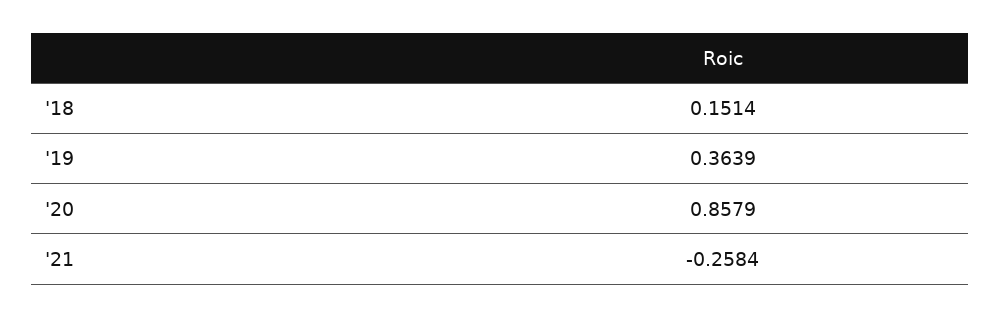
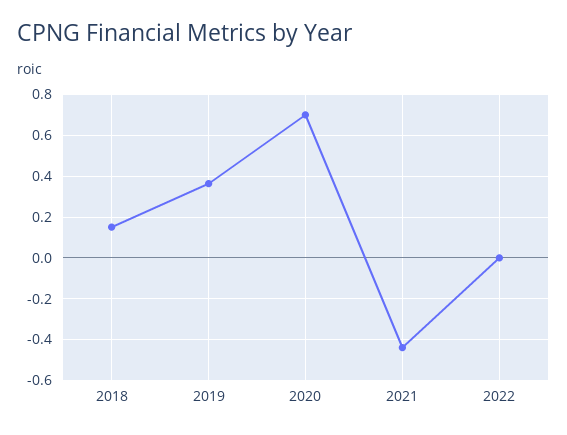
'20: 0.8579 -> 0.7
'21: -0.2584 -> -0.45
2022: none -> 0

